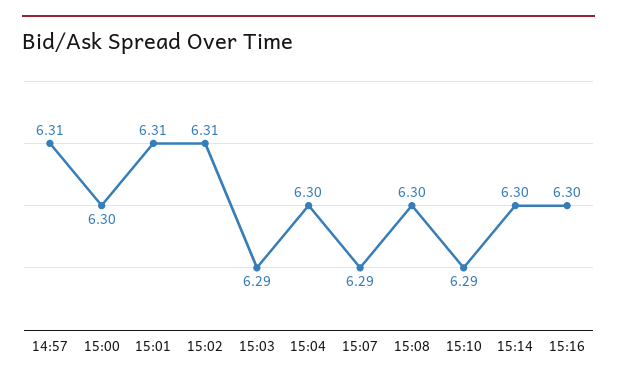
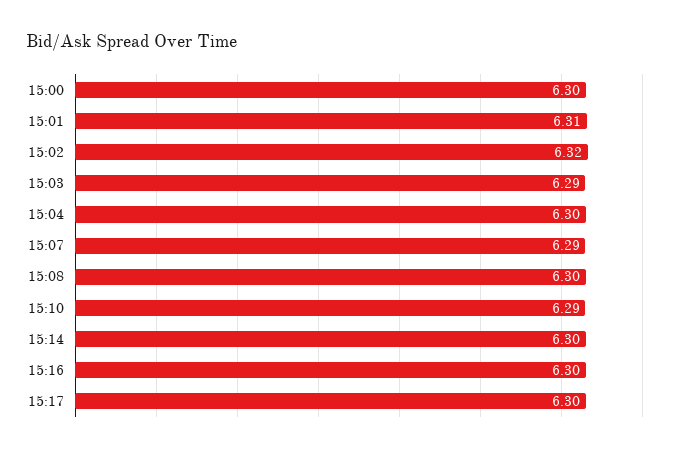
14:57: 6.31 -> none
15:02: 6.31 -> 6.32
15:17: none -> 6.3

